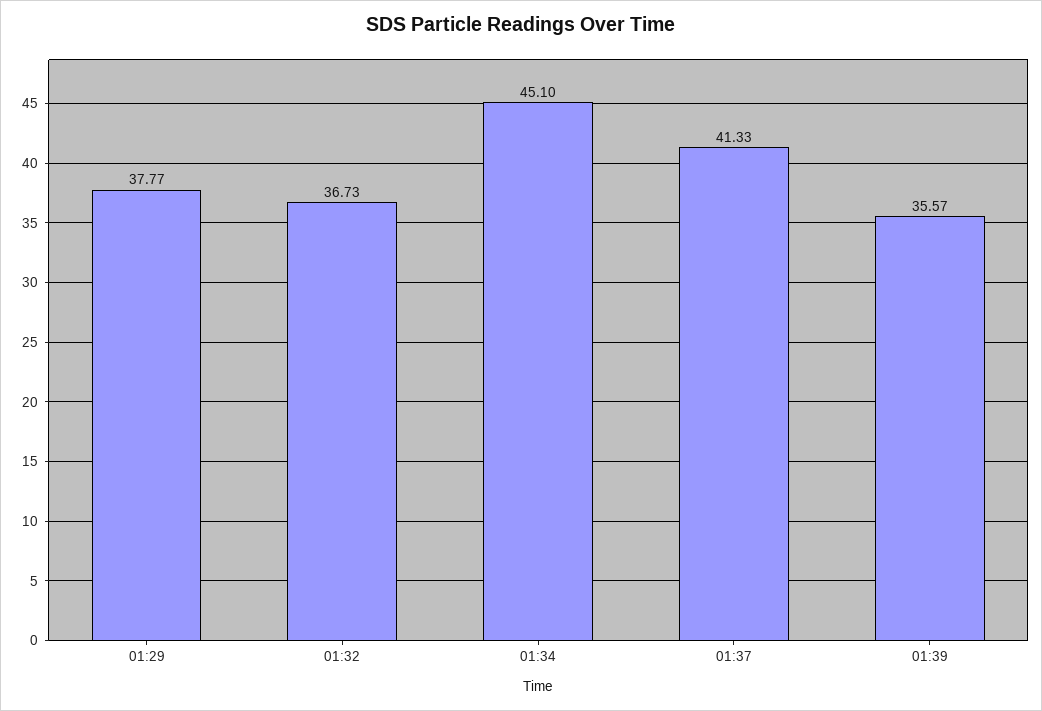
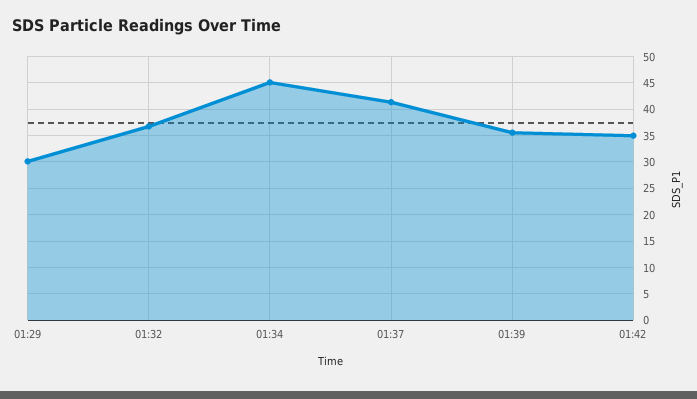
01:29: 37.77 -> 30
01:42: none -> 35

